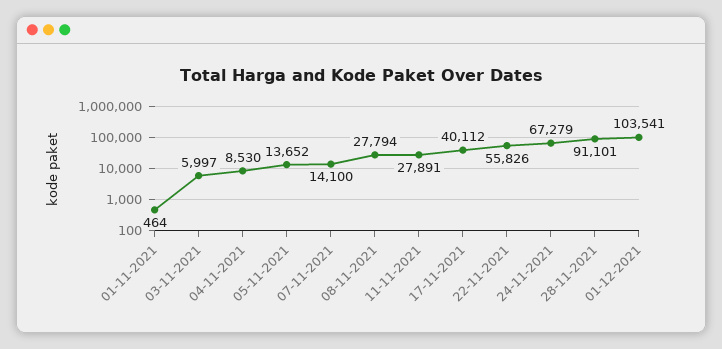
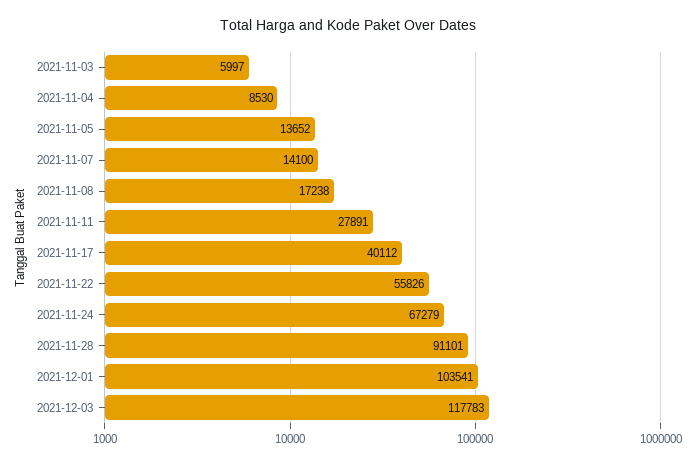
01-11-2021: 464 -> none
08-11-2021: 27794 -> 17238
2021-12-03: none -> 117783

